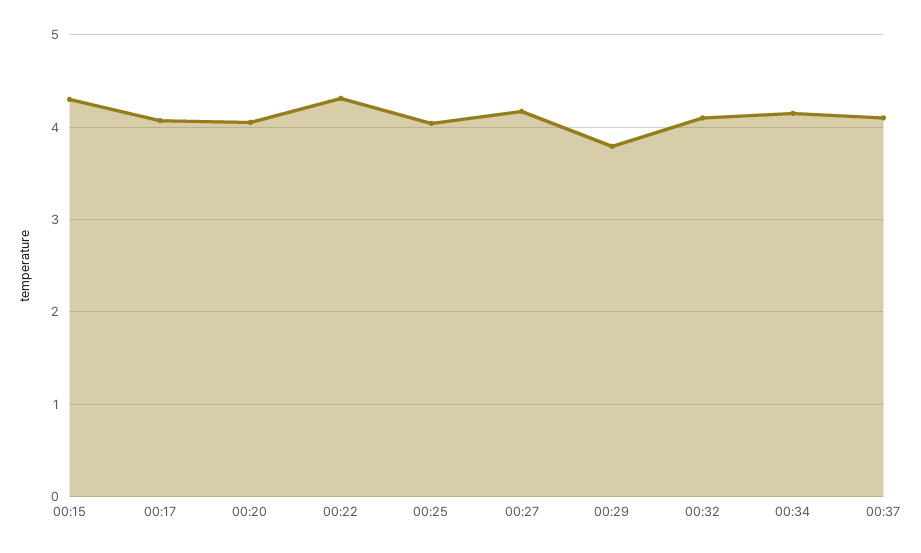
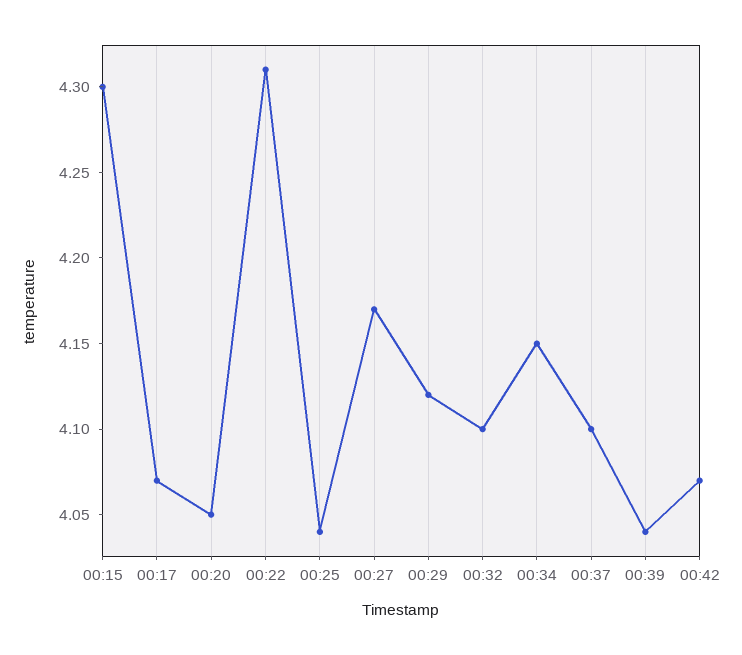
00:29: 3.8 -> 4.12
00:39: none -> 4.04
00:42: none -> 4.07

